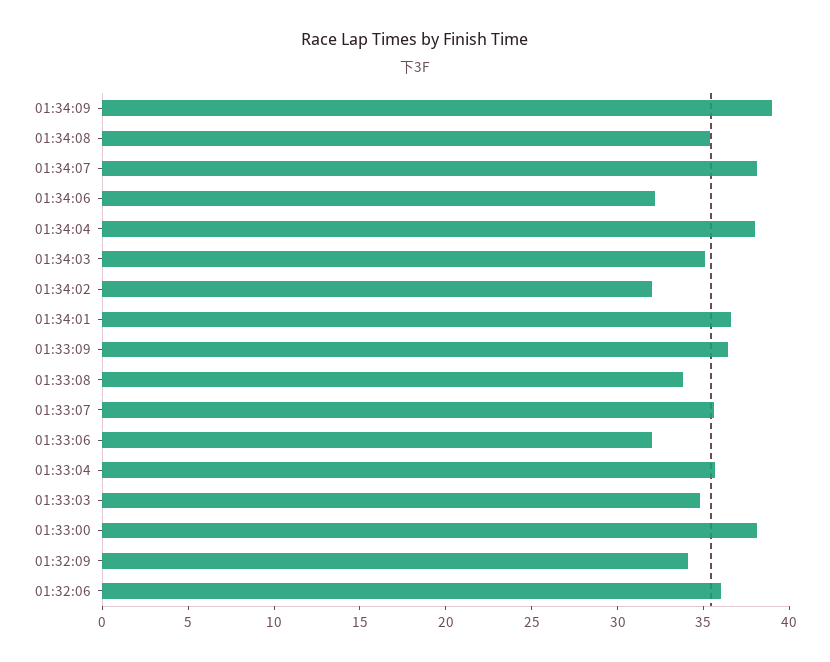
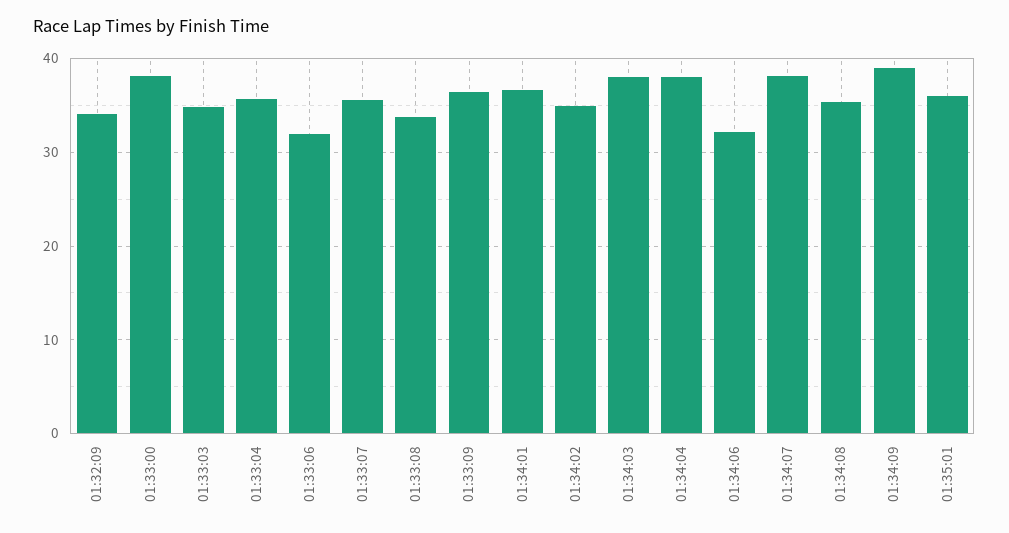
01:34:03: 35 -> 38
01:34:02: 32 -> 35
01:32:06: 36 -> none
01:35:01: none -> 36

